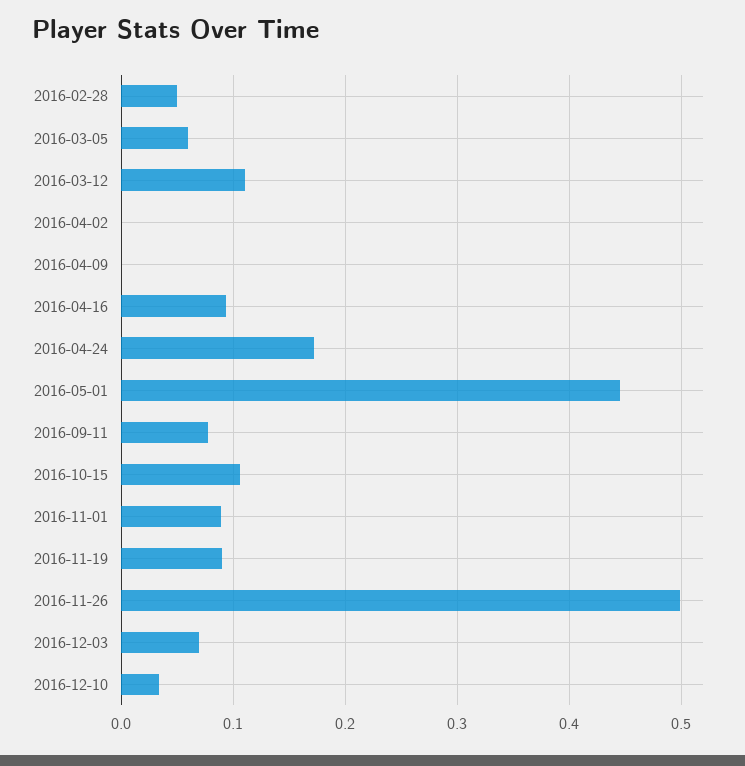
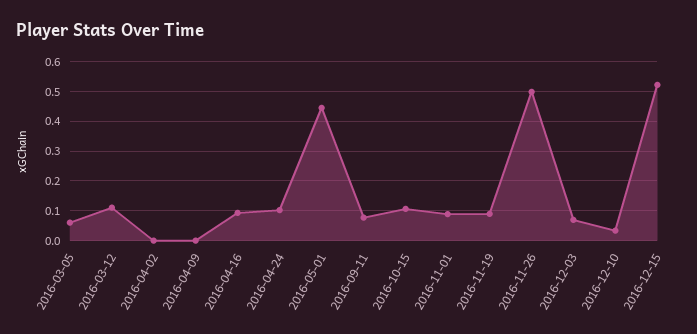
2016-02-28: 0.05 -> none
2016-04-24: 0.17 -> 0.1
2016-12-15: none -> 0.525

